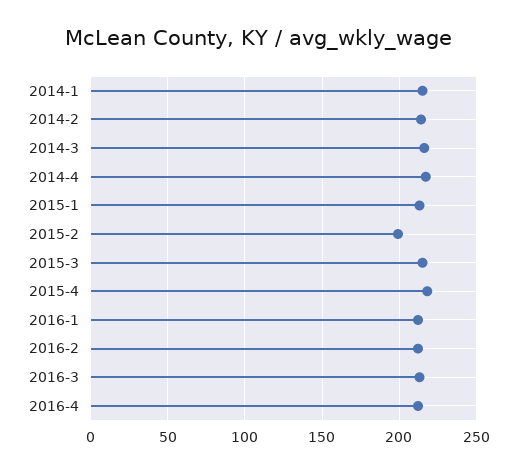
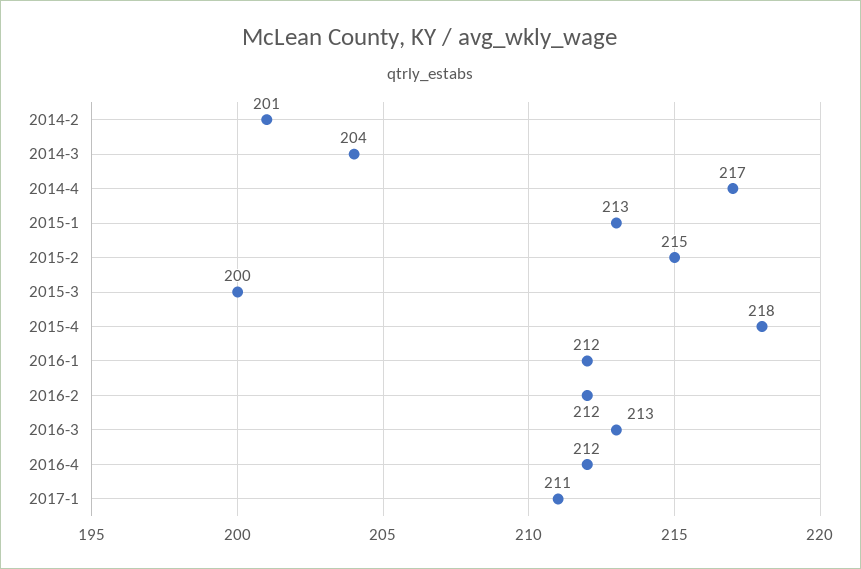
2014-1: 215 -> none
2014-2: 215 -> 201
2014-3: 215 -> 204
2015-2: 200 -> 215
2015-3: 215 -> 200
2017-1: none -> 211

